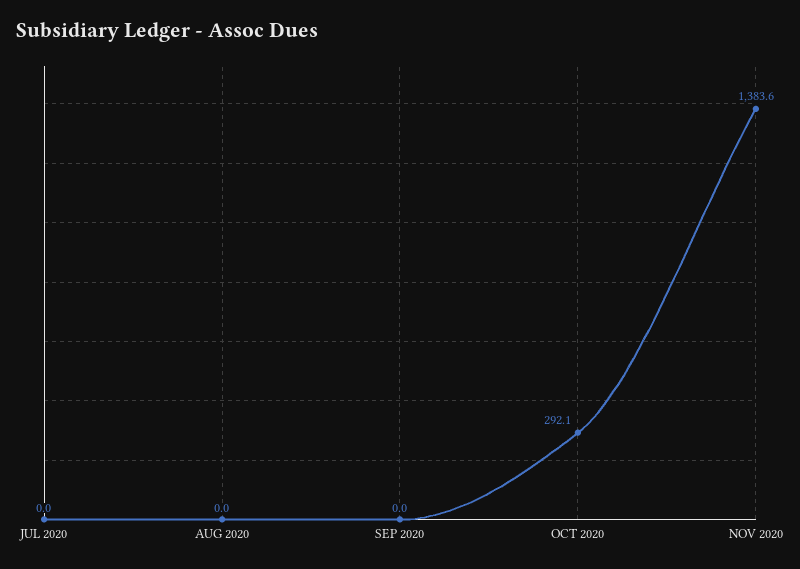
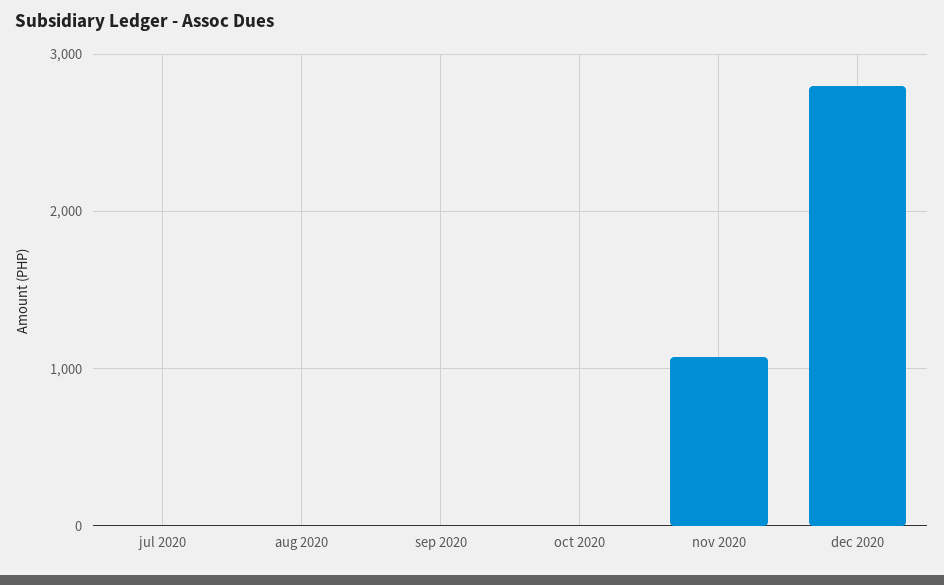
OCT 2020: 292.1 -> 0
NOV 2020: 1383.6 -> 1100
dec 2020: none -> 2800

